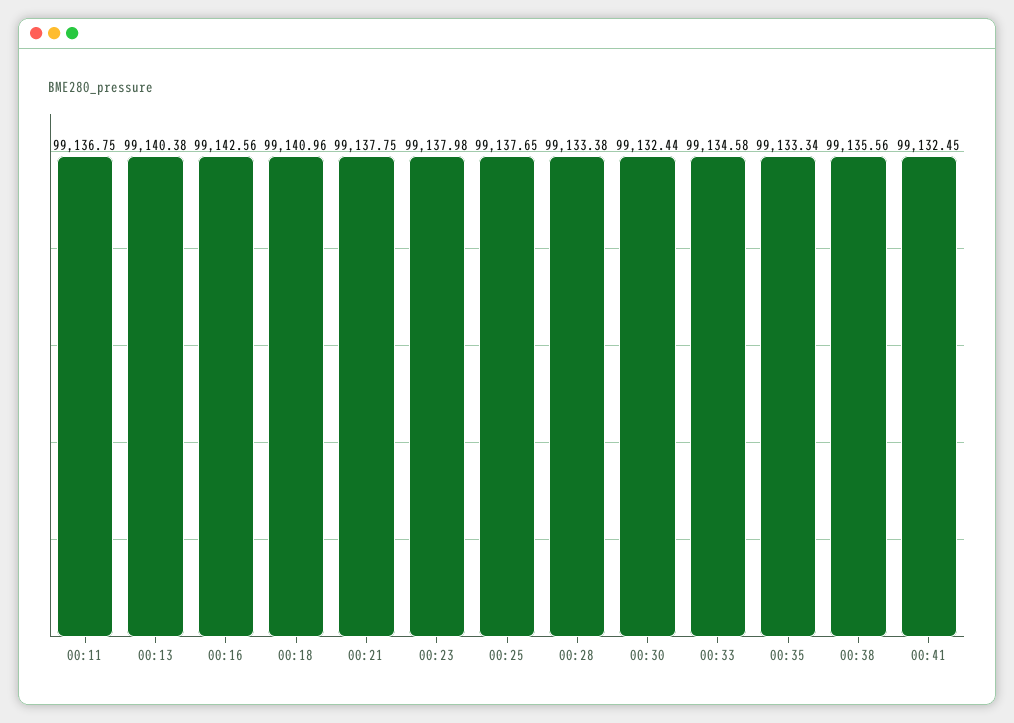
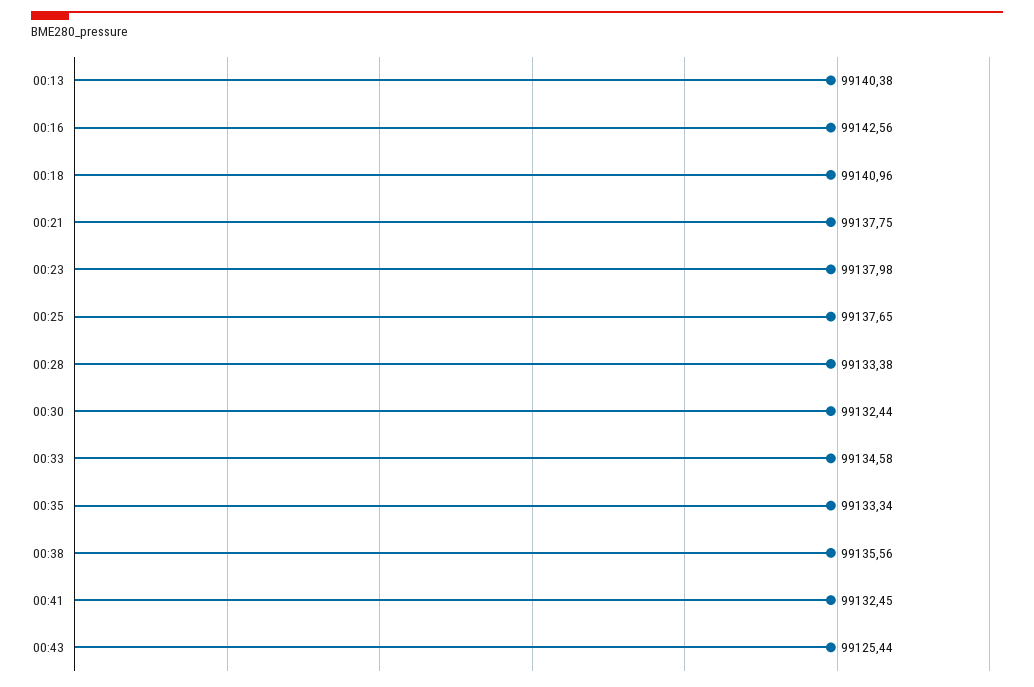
00:11: 99136.75 -> none
00:43: none -> 99125.44

